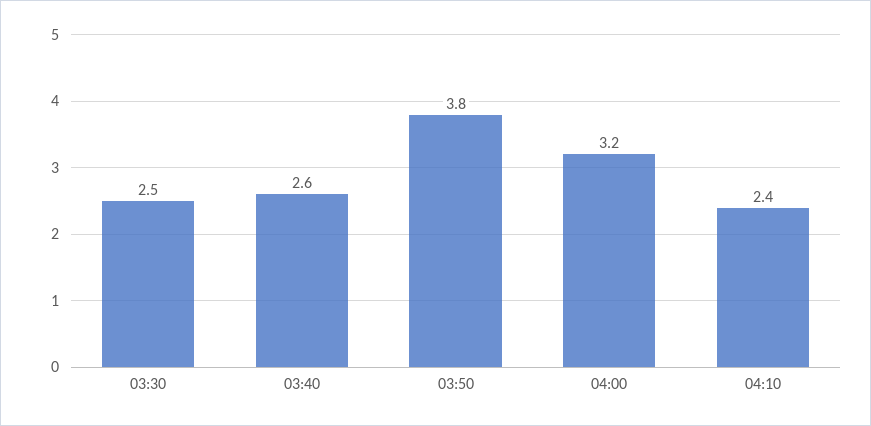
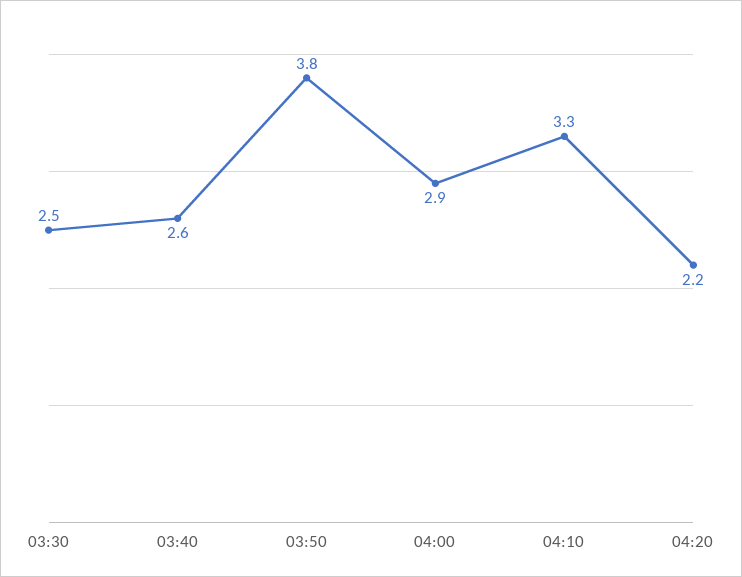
04:00: 3.2 -> 2.9
04:10: 2.4 -> 3.3
04:20: none -> 2.2

